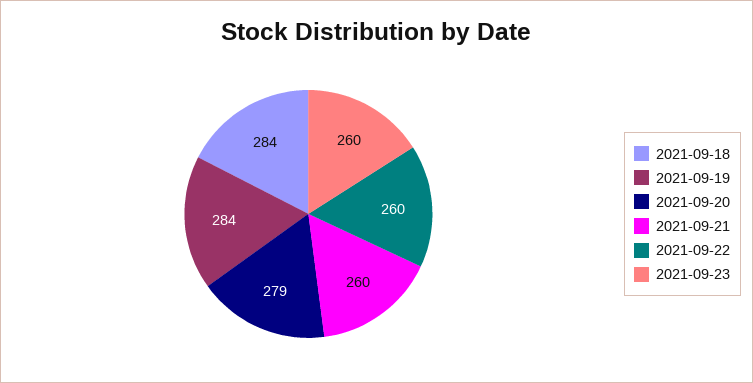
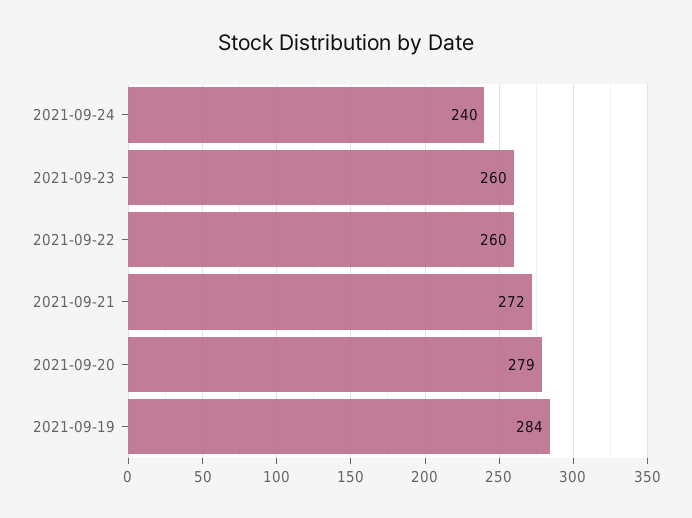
2021-09-18: 284 -> none
2021-09-21: 260 -> 272
2021-09-24: none -> 240

